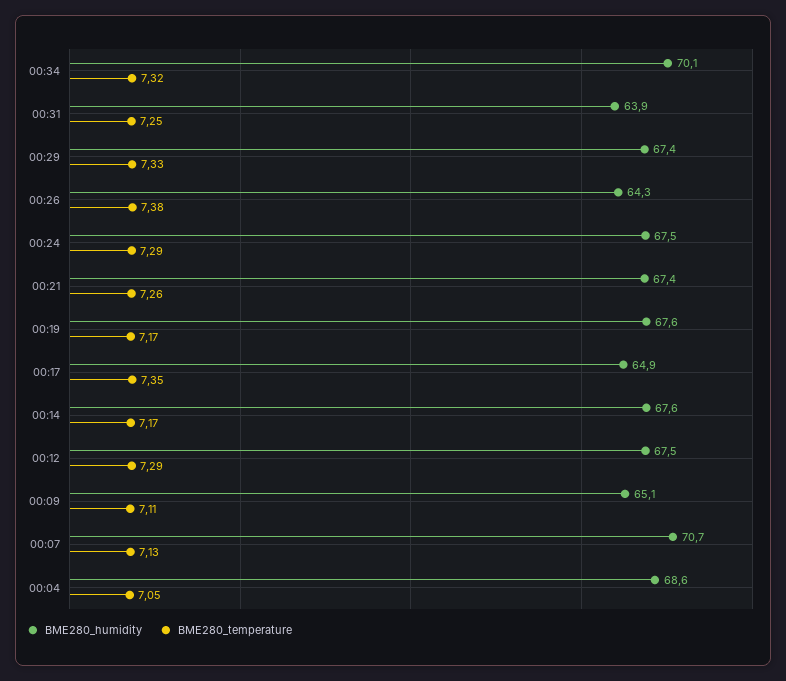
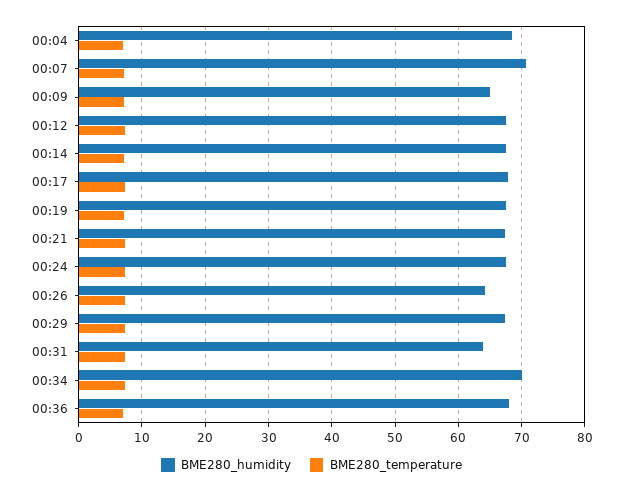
BME280_humidity, 00:17: 64.9 -> 68
BME280_humidity, 00:36: none -> 68
BME280_temperature, 00:36: none -> 7

